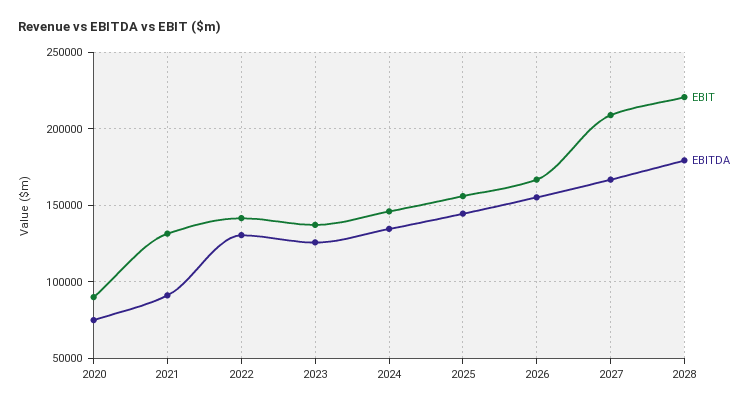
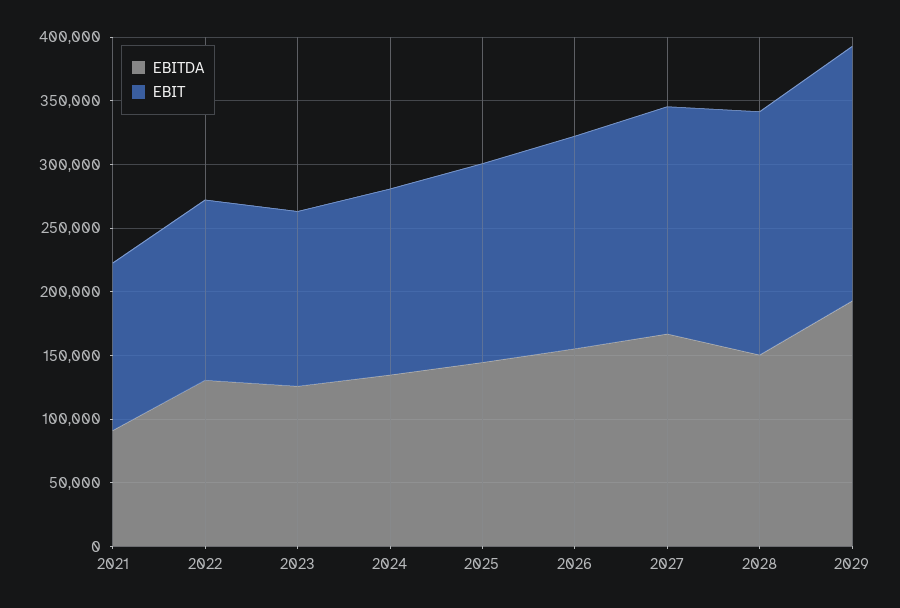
EBIT, 2020: 90000 -> none
EBITDA, 2020: 75000 -> none
EBIT, 2027: 210000 -> 180000
EBIT, 2028: 220000 -> 190000
EBITDA, 2028: 180000 -> 150000
EBITDA, 2029: none -> 190000
EBIT, 2029: none -> 200000

